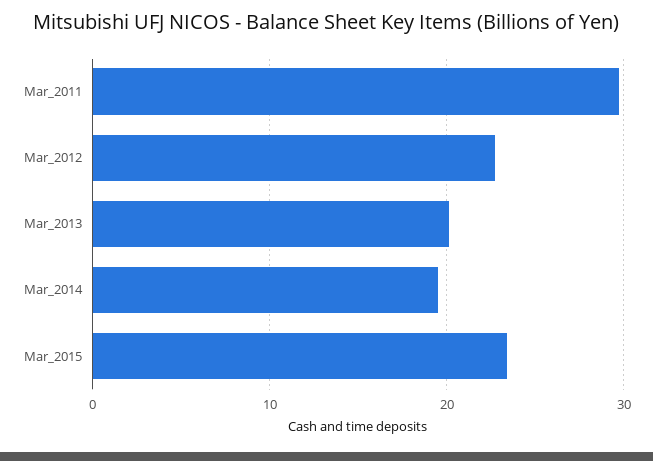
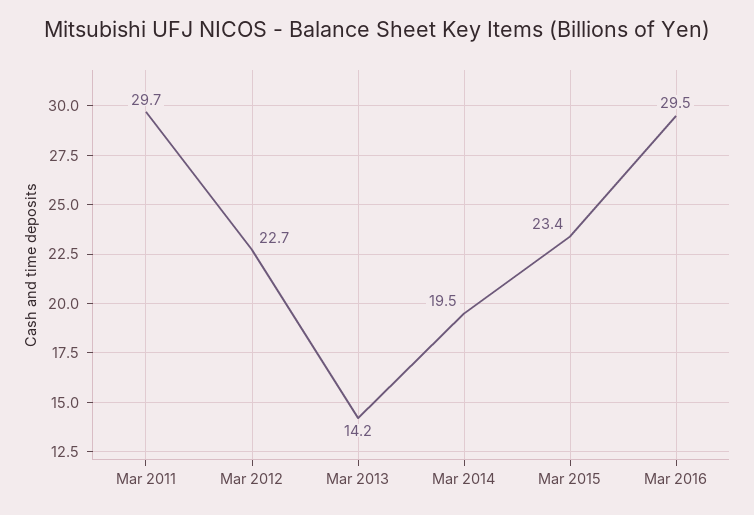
Mar_2013: 20 -> 14.2
Mar 2016: none -> 29.5

